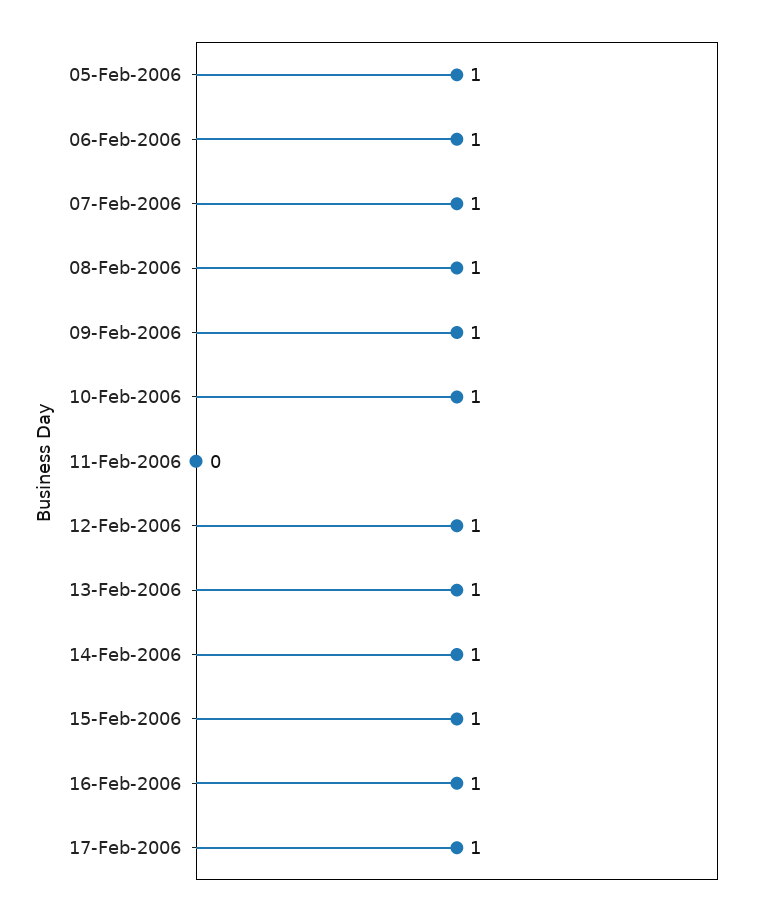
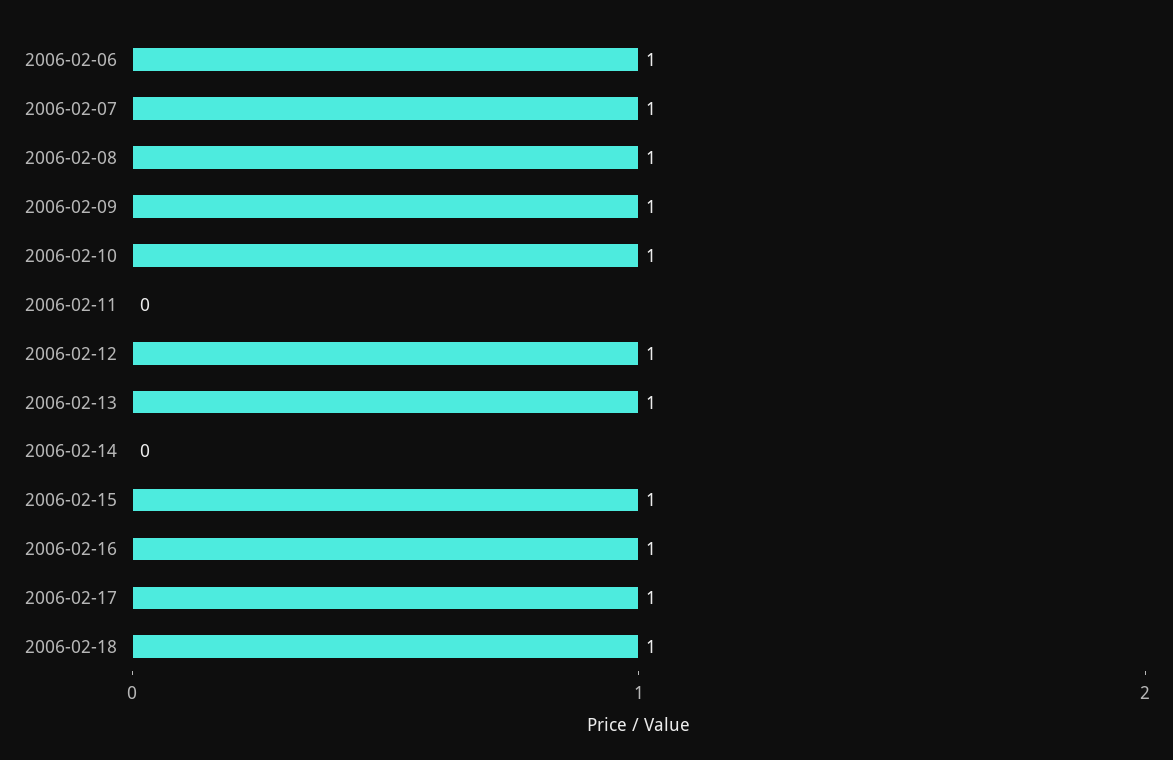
05-Feb-2006: 1 -> none
14-Feb-2006: 1 -> 0
2006-02-18: none -> 1

